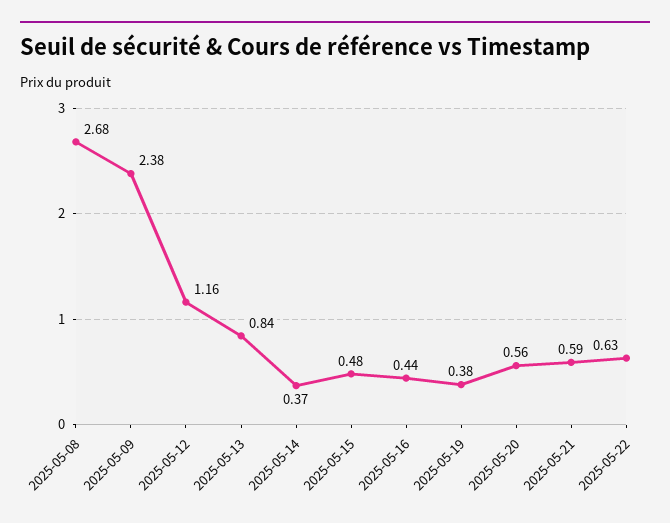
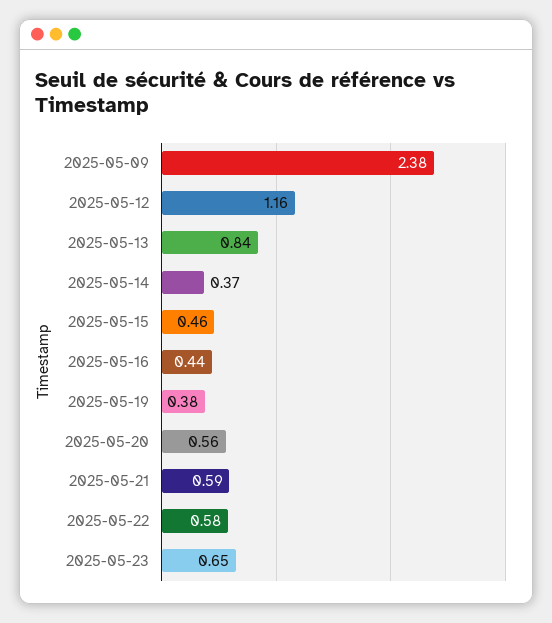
2025-05-08: 2.68 -> none
2025-05-15: 0.48 -> 0.46
2025-05-22: 0.63 -> 0.58
2025-05-23: none -> 0.65

